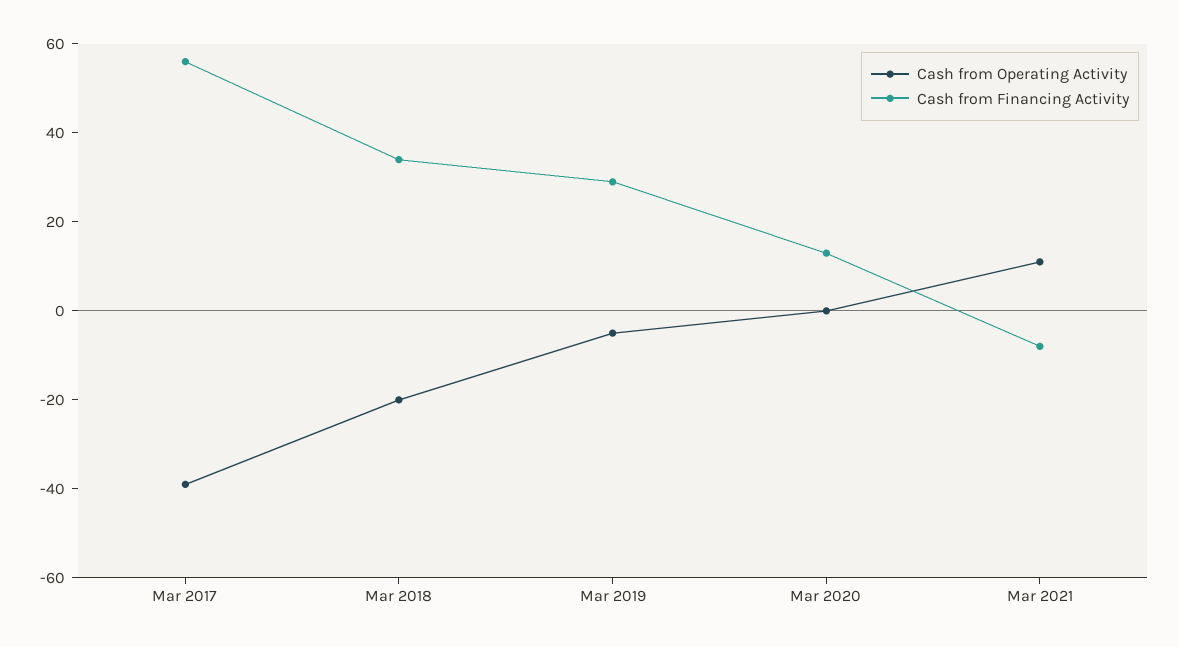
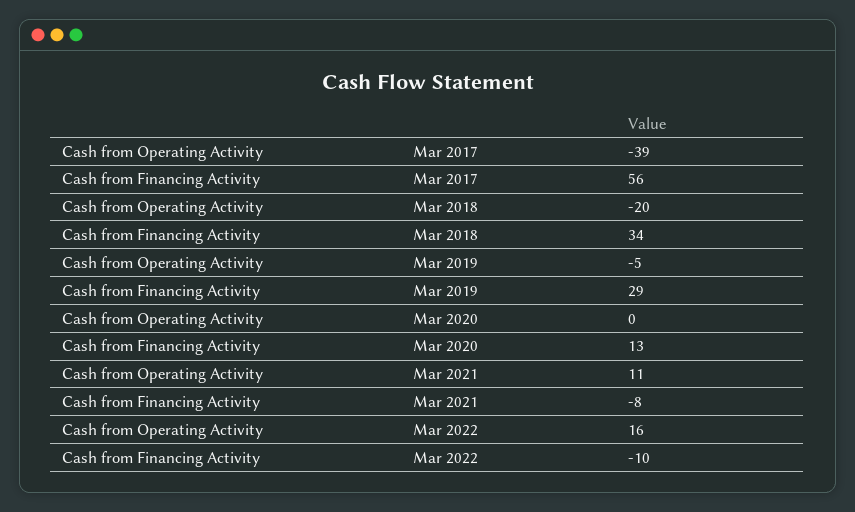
Cash from Operating Activity, Mar 2022: none -> 16
Cash from Financing Activity, Mar 2022: none -> -10

